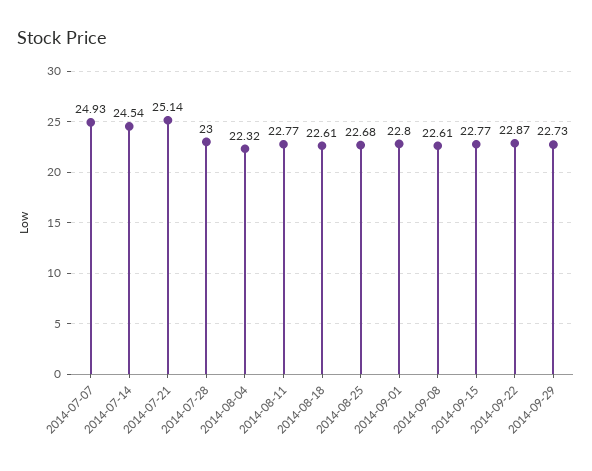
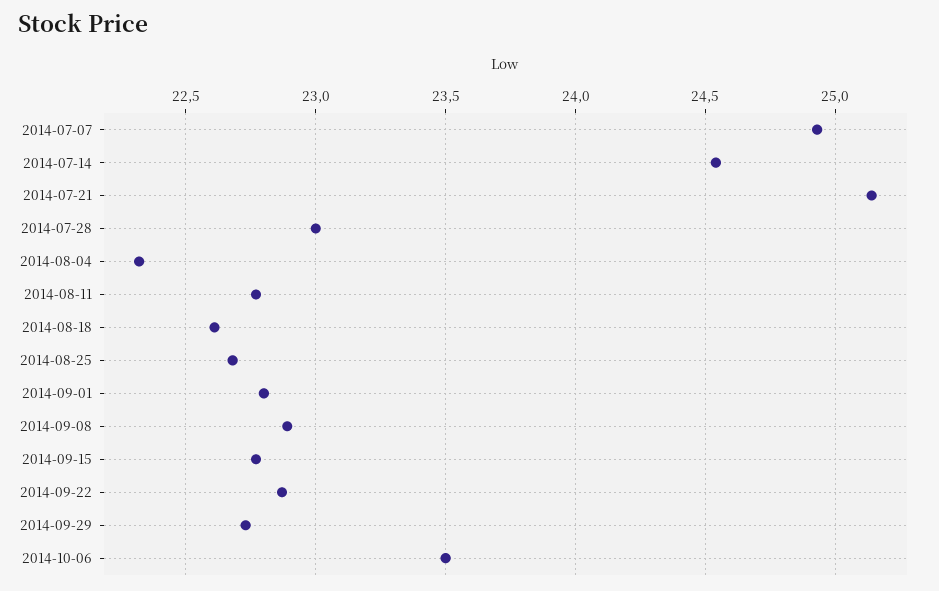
2014-09-08: 22.61 -> 22.9
2014-10-06: none -> 23.5

